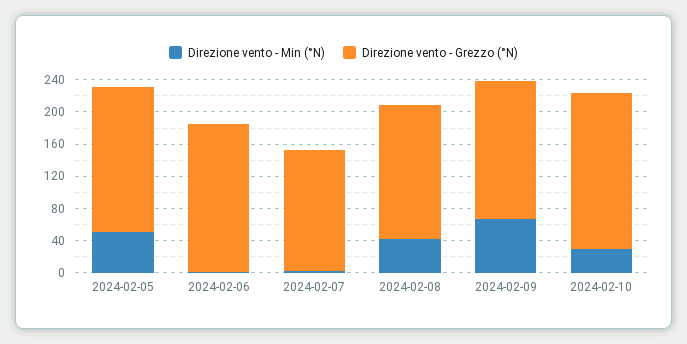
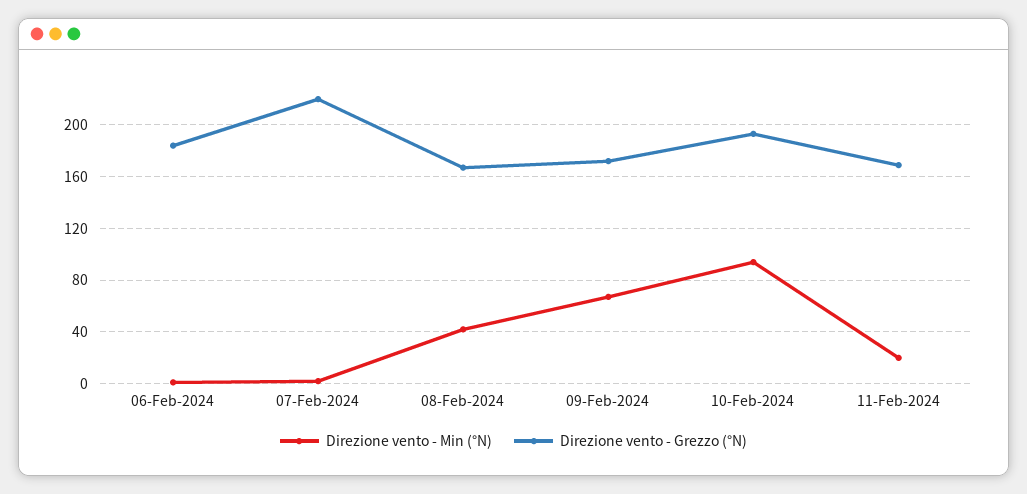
Direzione vento - Min (°N), 2024-02-05: 50 -> none
Direzione vento - Grezzo (°N), 2024-02-05: 180 -> none
Direzione vento - Grezzo (°N), 2024-02-07: 150 -> 220
Direzione vento - Min (°N), 2024-02-10: 30 -> 95
Direzione vento - Min (°N), 11-Feb-2024: none -> 20
Direzione vento - Grezzo (°N), 11-Feb-2024: none -> 170

